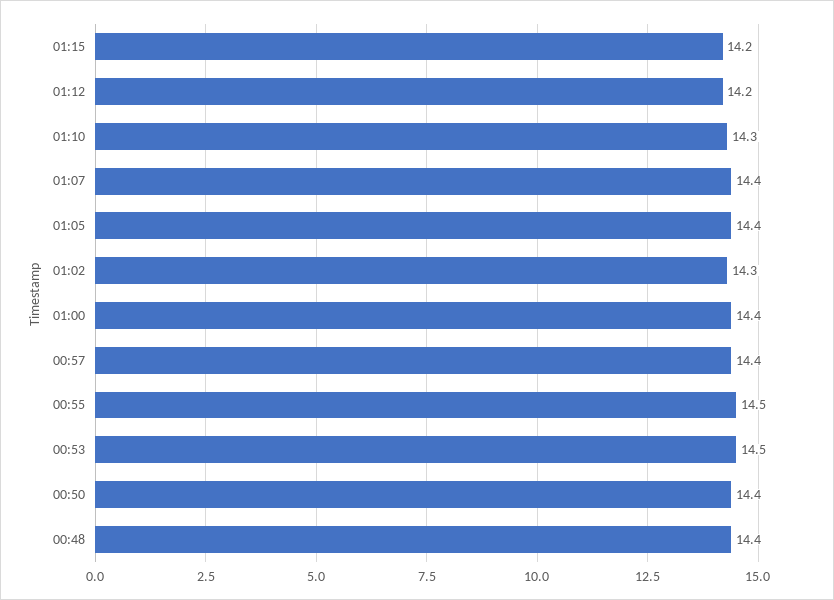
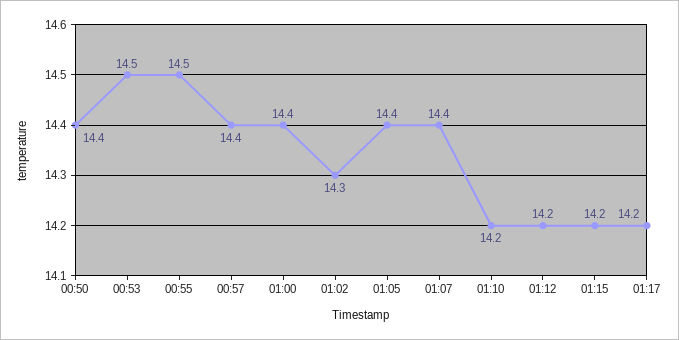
01:10: 14.3 -> 14.2
00:48: 14.4 -> none
01:17: none -> 14.2

